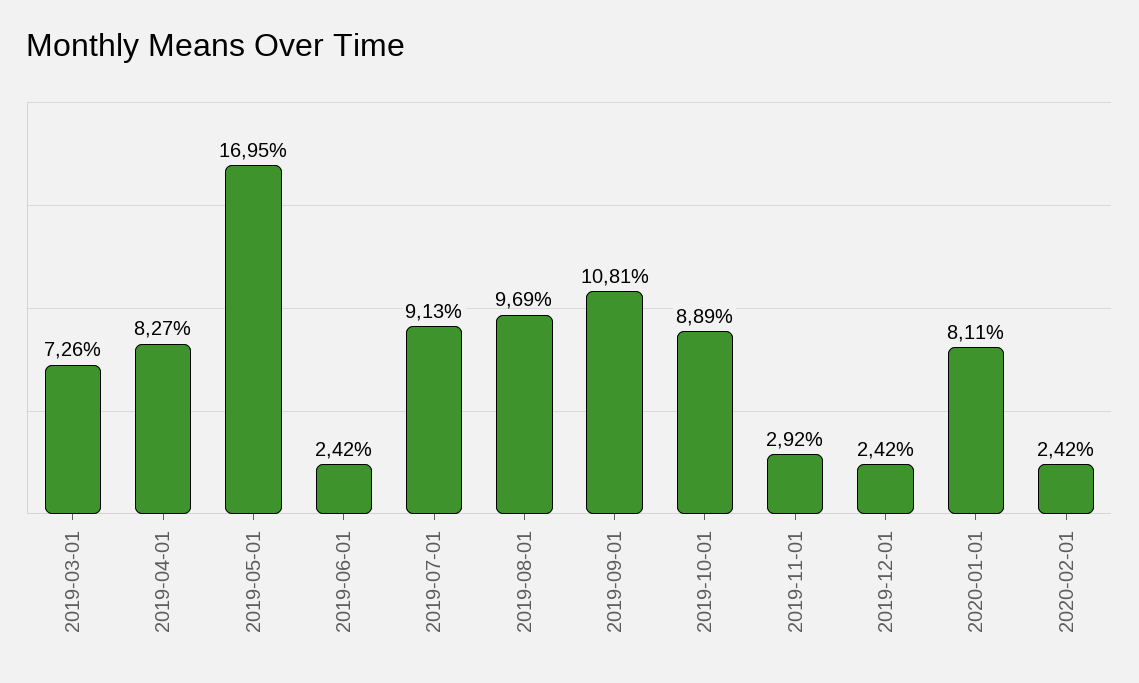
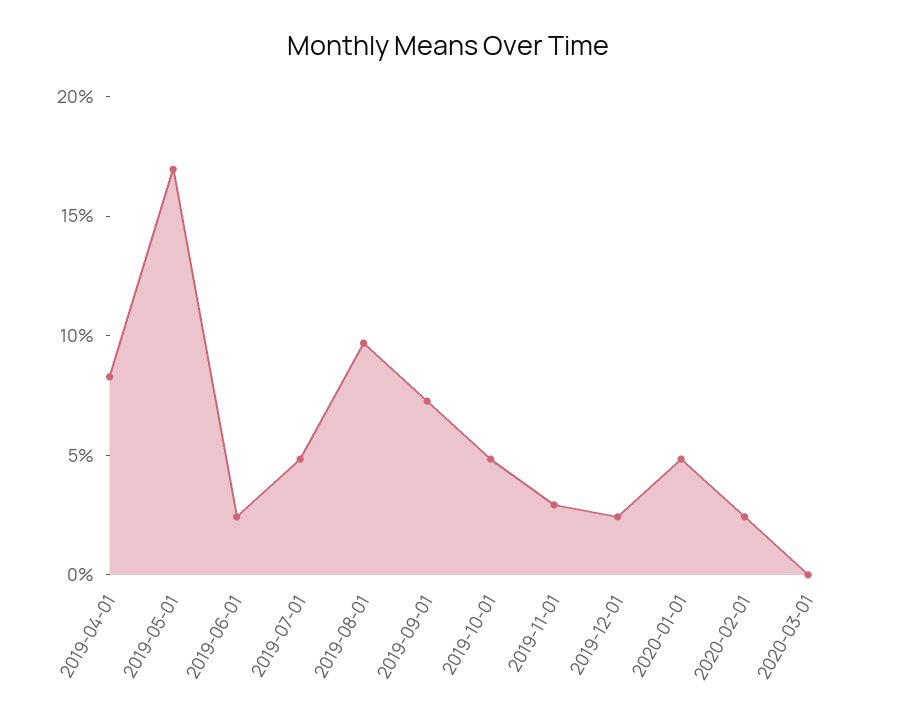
2019-03-01: 7.26 -> none
2019-07-01: 9.13 -> 5
2019-09-01: 10.81 -> 7
2019-10-01: 8.89 -> 5
2020-01-01: 8.11 -> 5
2020-03-01: none -> 0

